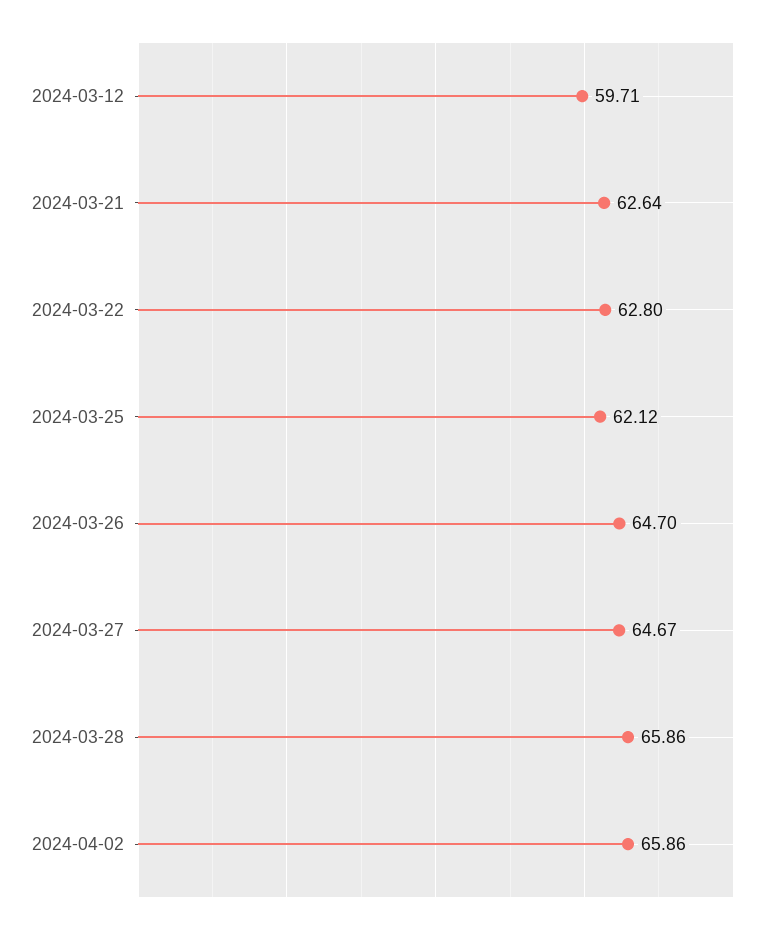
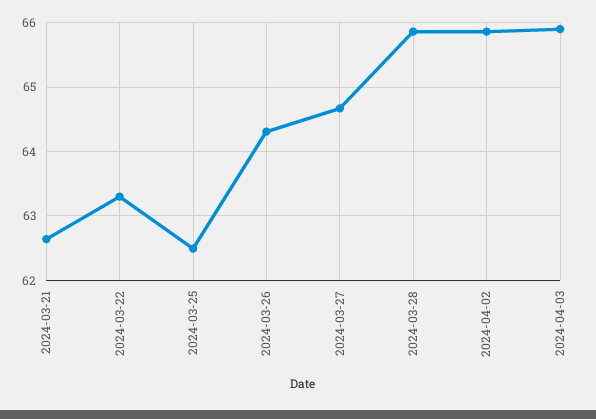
2024-03-12: 59.71 -> none
2024-03-22: 62.8 -> 63.3
2024-03-25: 62.12 -> 62.5
2024-03-26: 64.7 -> 64.3
2024-04-03: none -> 65.9

